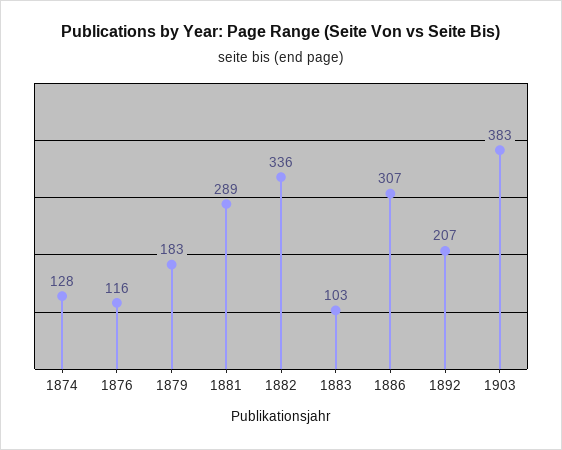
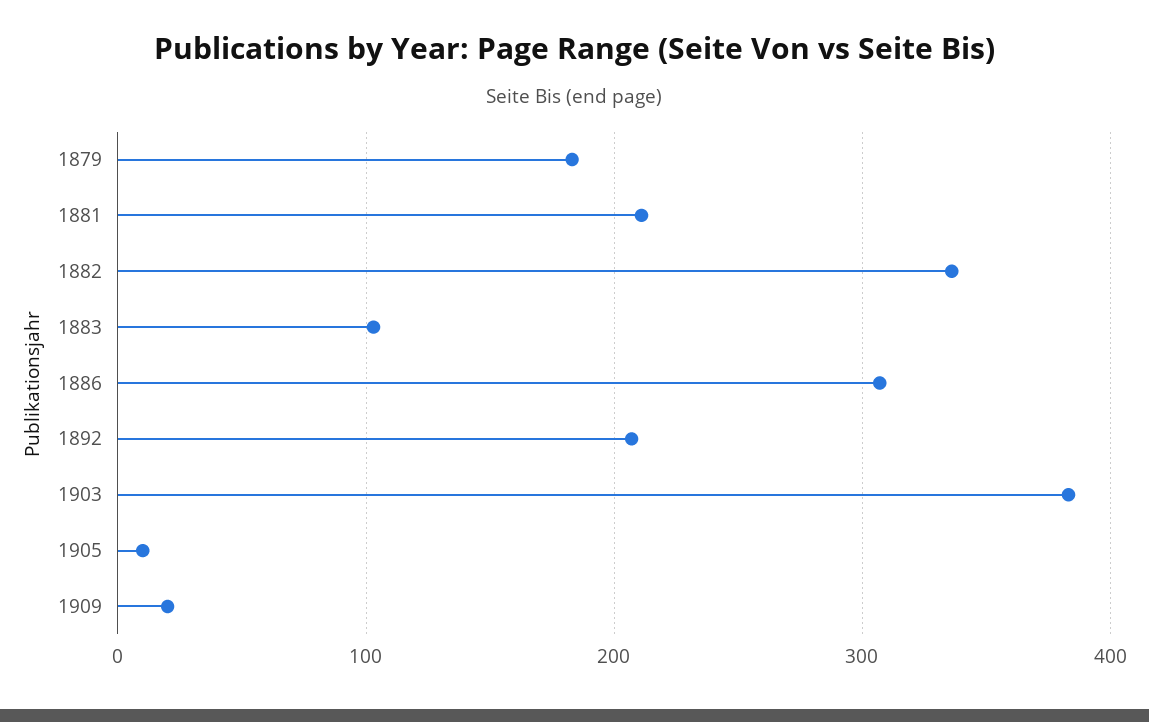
1874: 128 -> none
1876: 116 -> none
1881: 289 -> 210
1905: none -> 10
1909: none -> 20

